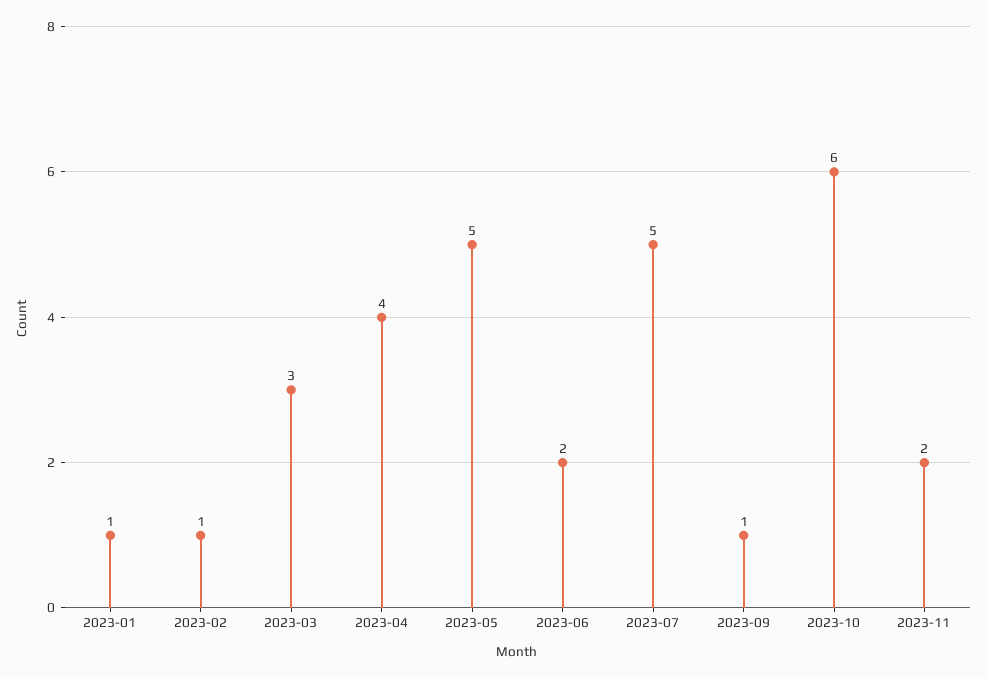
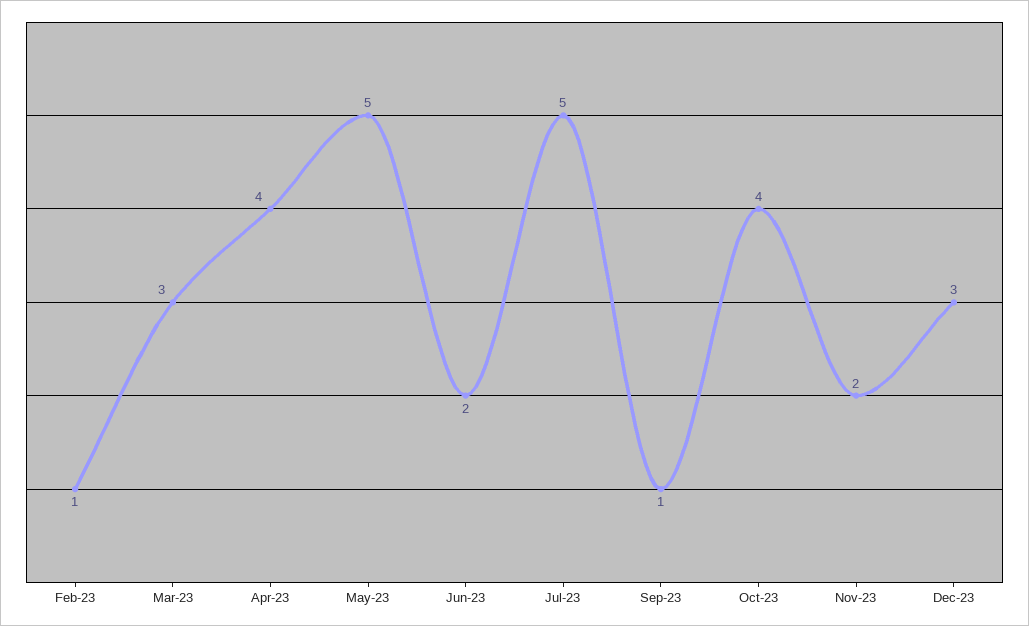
2023-01: 1 -> none
2023-10: 6 -> 4
Dec-23: none -> 3

